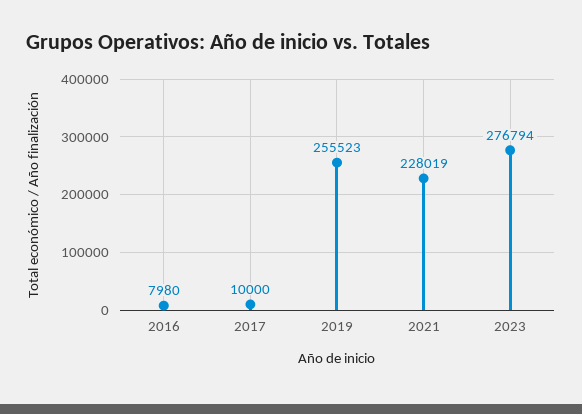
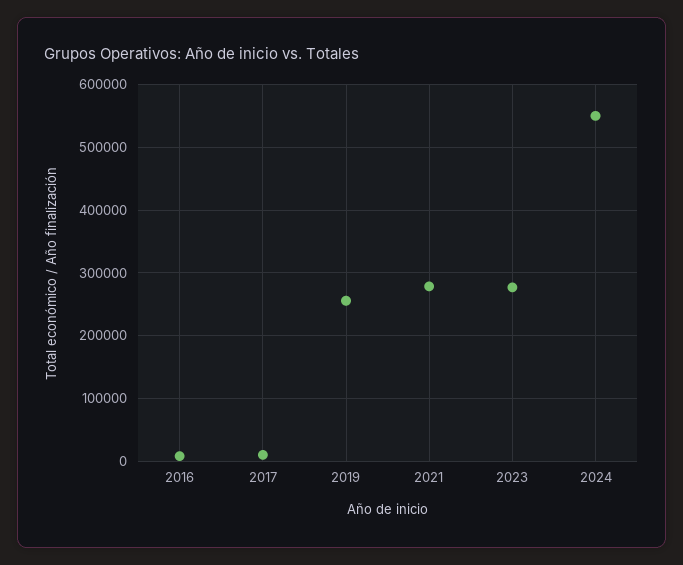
2021: 228019 -> 280000
2024: none -> 550000

